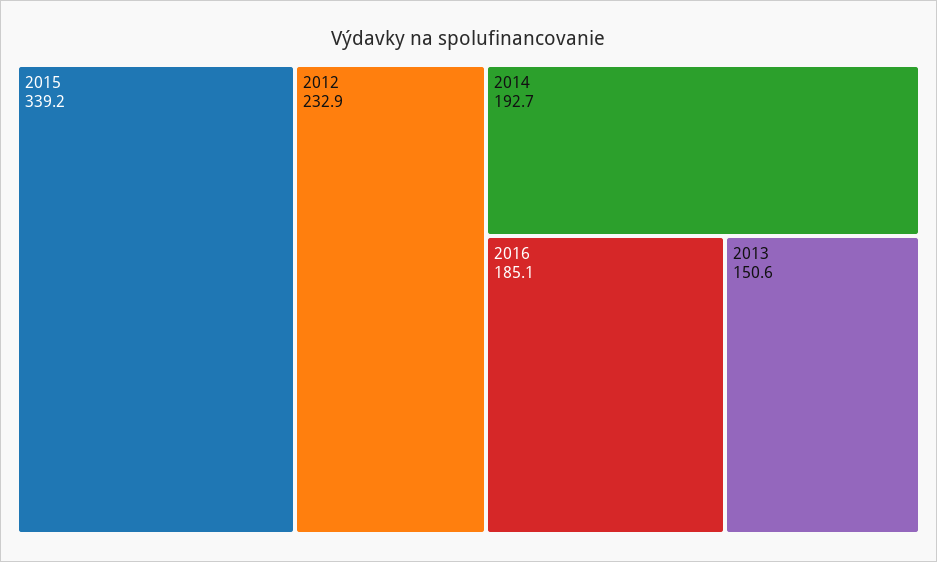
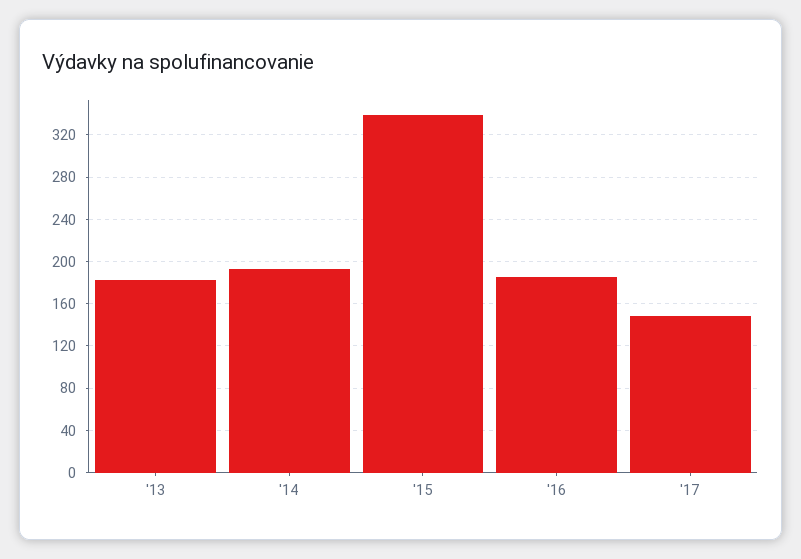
2012: 232.9 -> none
2013: 150.6 -> 180
'17: none -> 150

